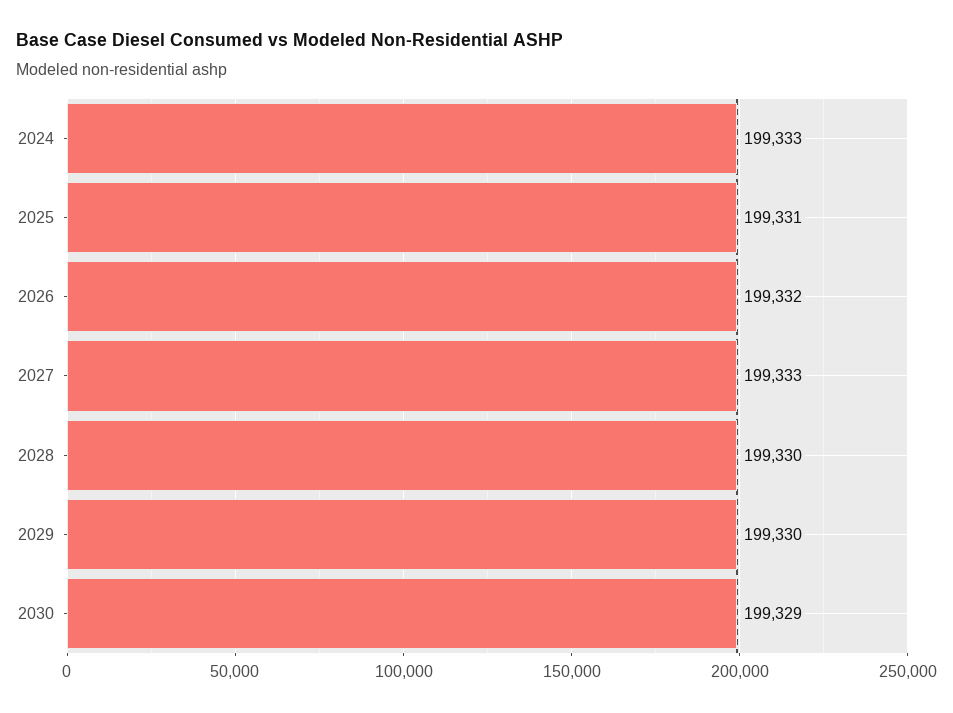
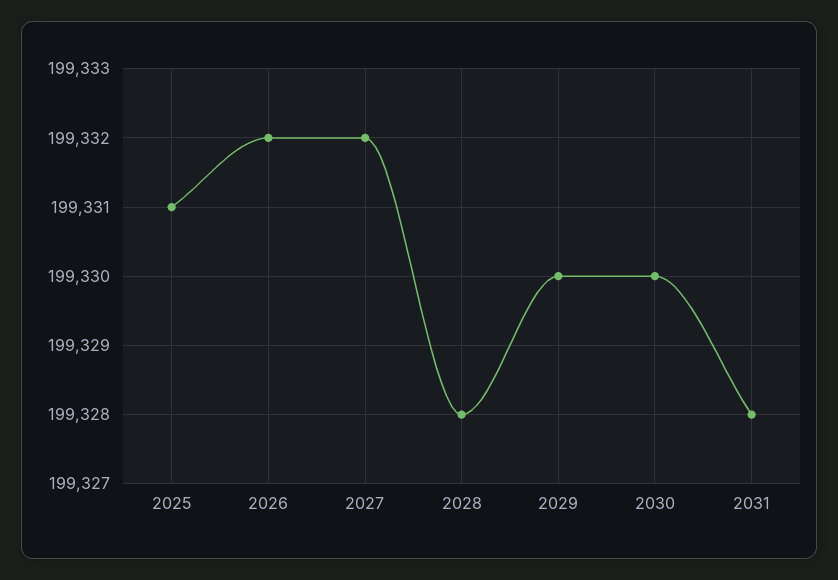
2024: 199333 -> none
2027: 199333 -> 199332
2028: 199330 -> 199328
2030: 199329 -> 199330
2031: none -> 199328

